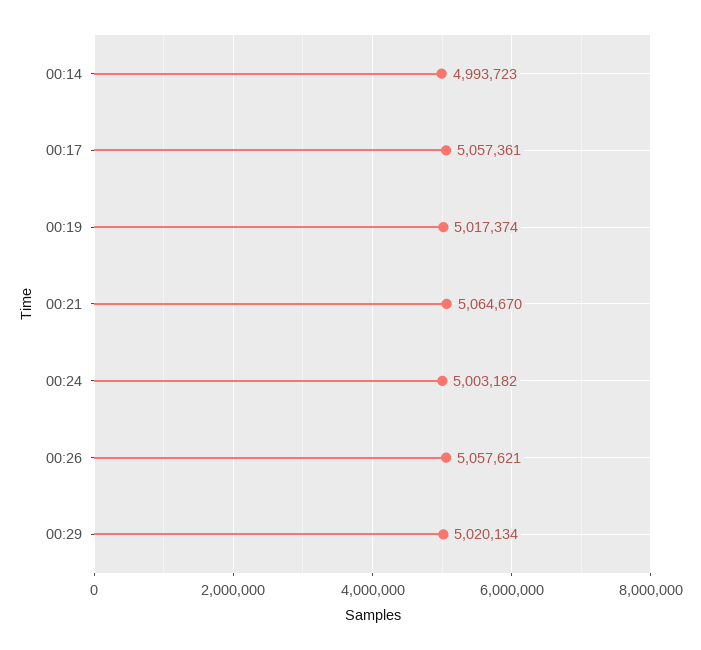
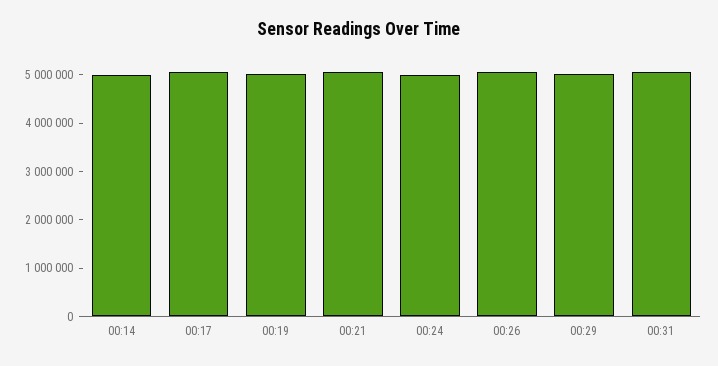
00:31: none -> 5000000

